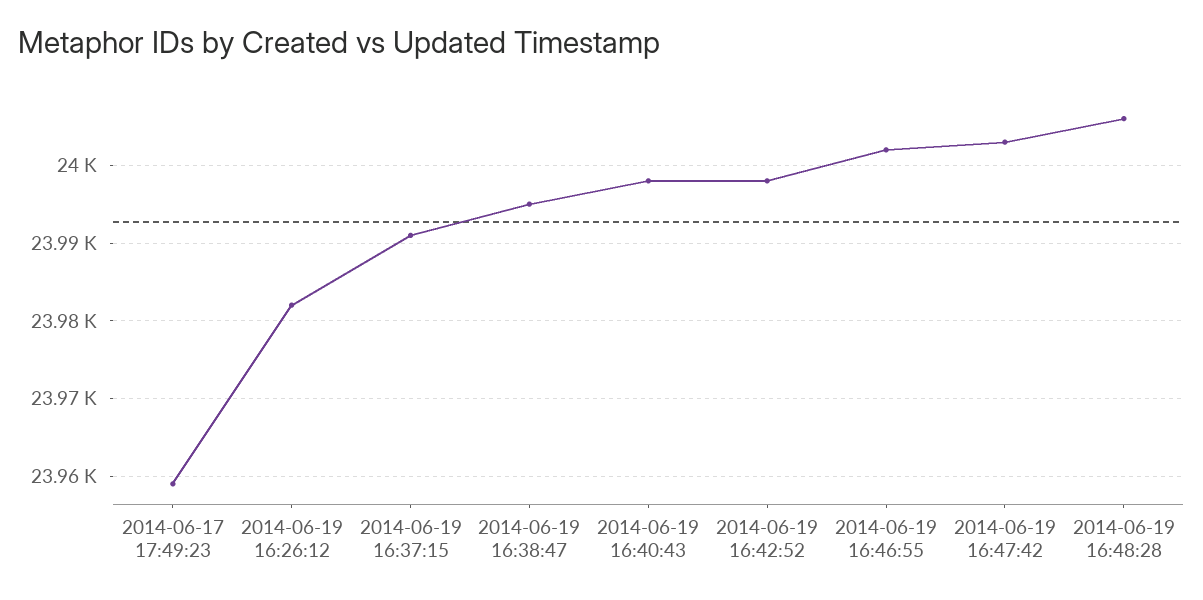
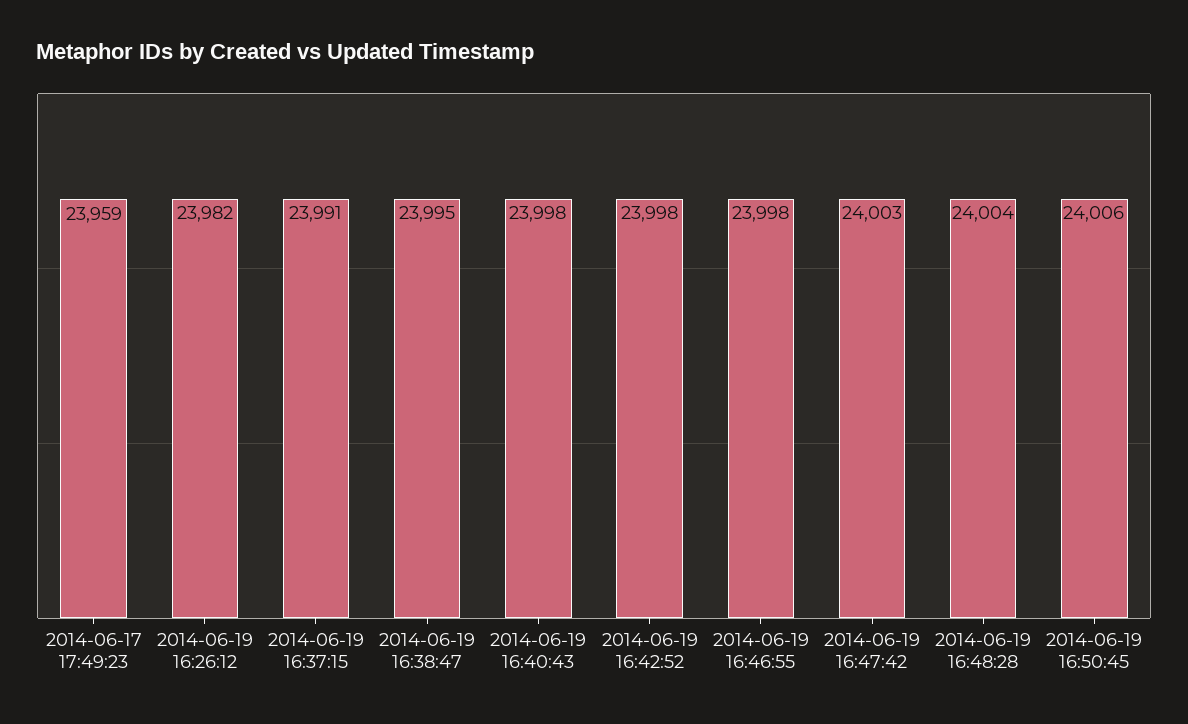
2014-06-19 16:46:55: 24002 -> 23998
2014-06-19 16:48:28: 24006 -> 24004
2014-06-19 16:50:45: none -> 24006

